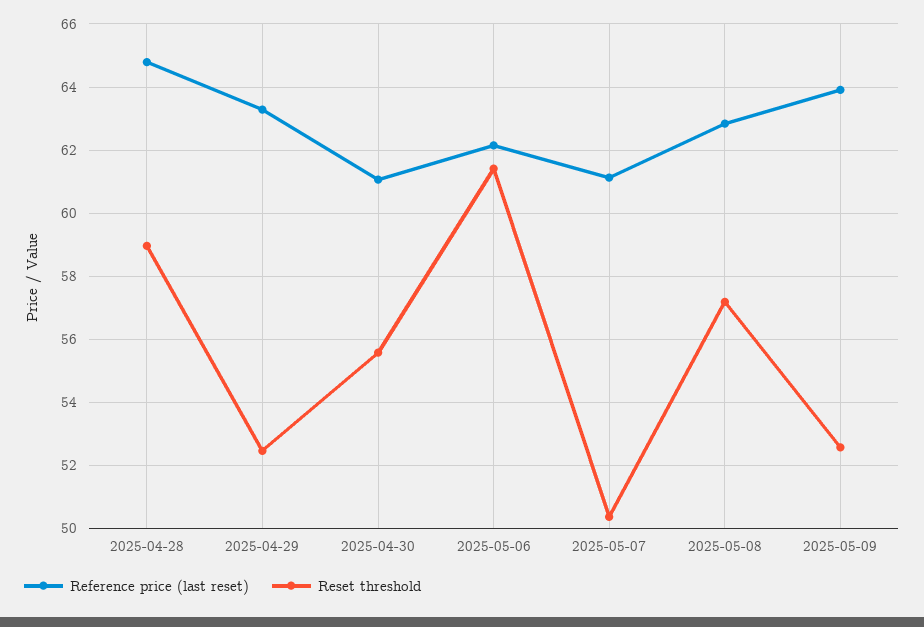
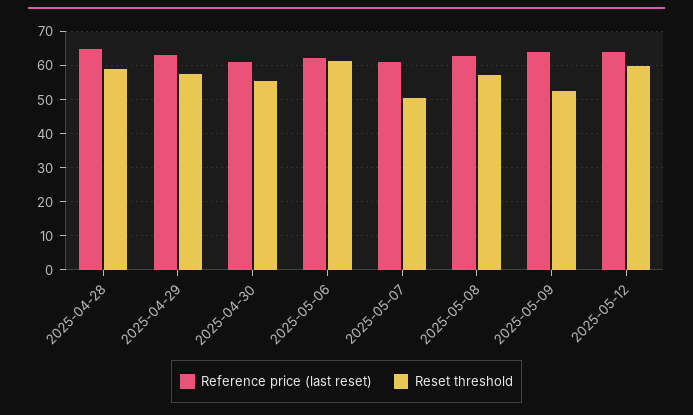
Reset threshold, 2025-04-29: 52.4 -> 58
Reference price (last reset), 2025-05-12: none -> 64
Reset threshold, 2025-05-12: none -> 60

